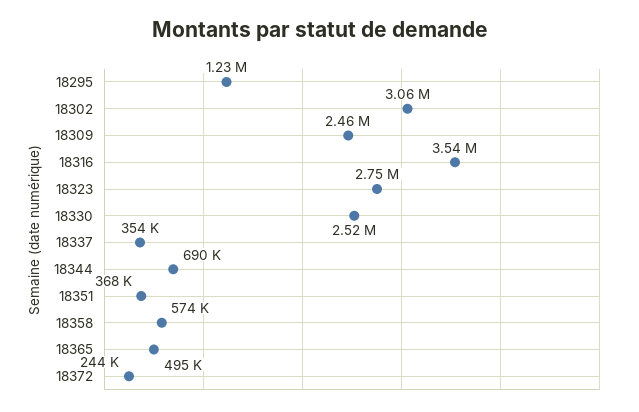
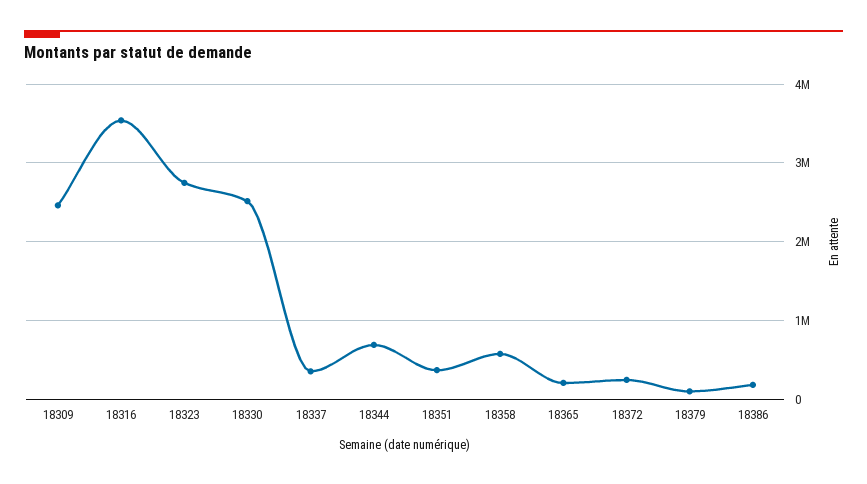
18295: 1230000 -> none
18302: 3060000 -> none
18365: 495000 -> 200000
18379: none -> 100000
18386: none -> 200000

